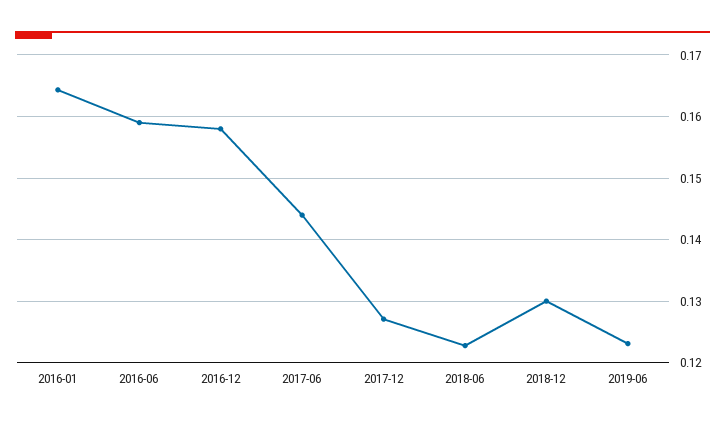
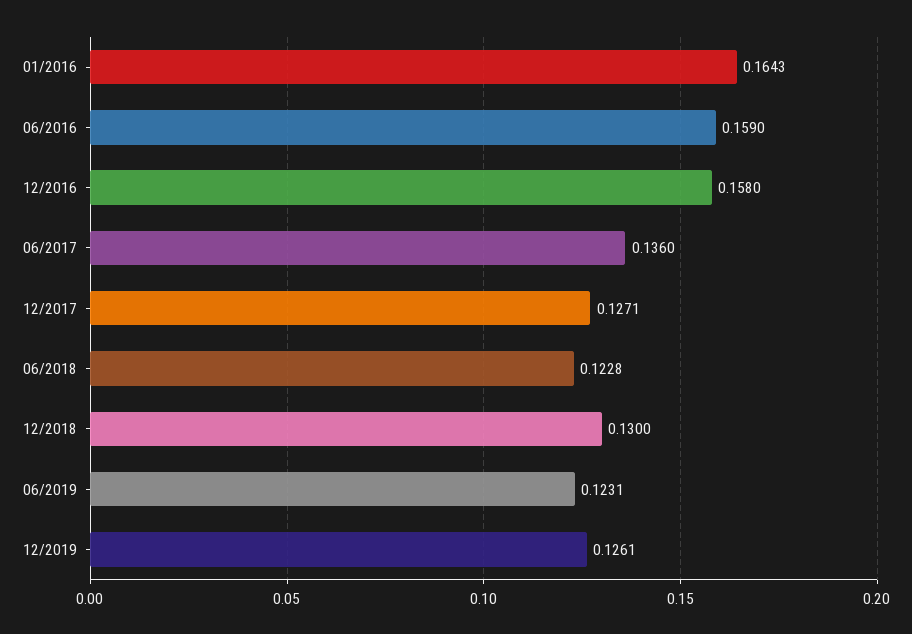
2017-06: 0.144 -> 0.136
12/2019: none -> 0.1261

